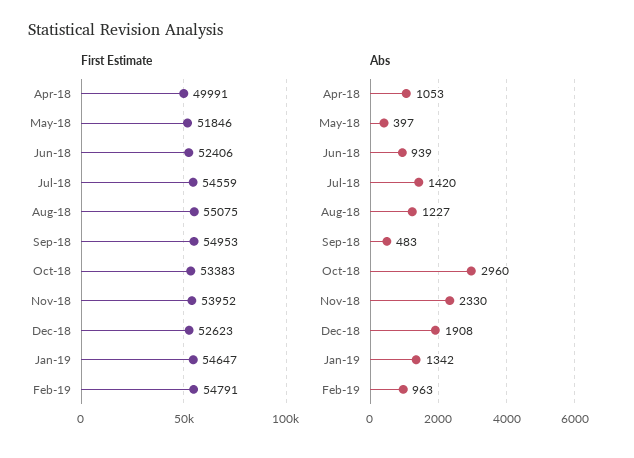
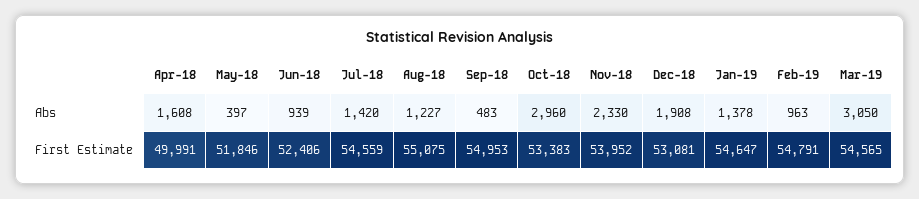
First Estimate, Dec-18: 52623 -> 53081
Abs, Apr-18: 1053 -> 1608
Abs, Jan-19: 1342 -> 1378
Abs, Mar-19: none -> 3050
First Estimate, Mar-19: none -> 54565

